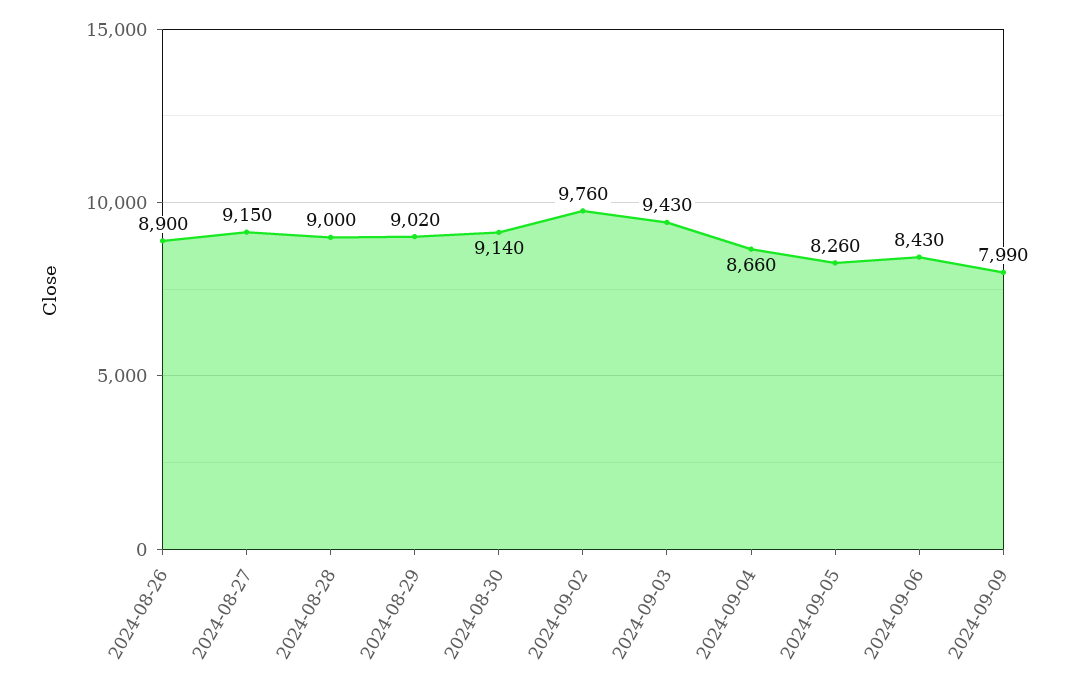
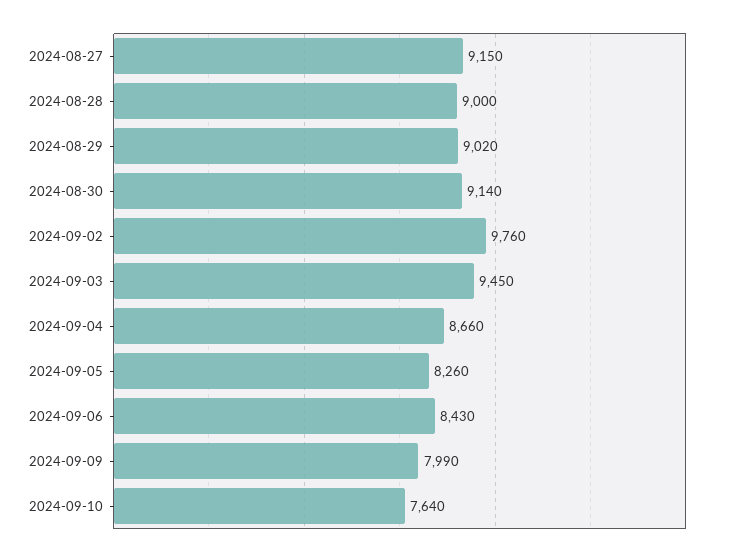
2024-08-26: 8900 -> none
2024-09-03: 9430 -> 9450
2024-09-10: none -> 7640

